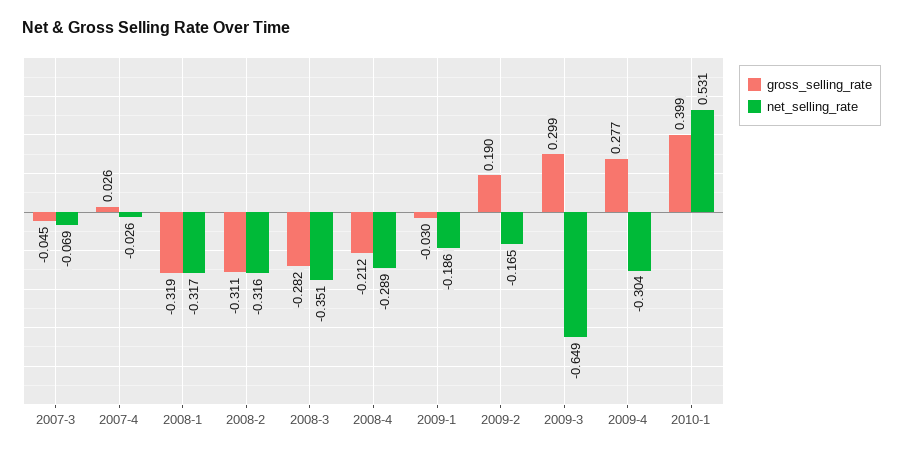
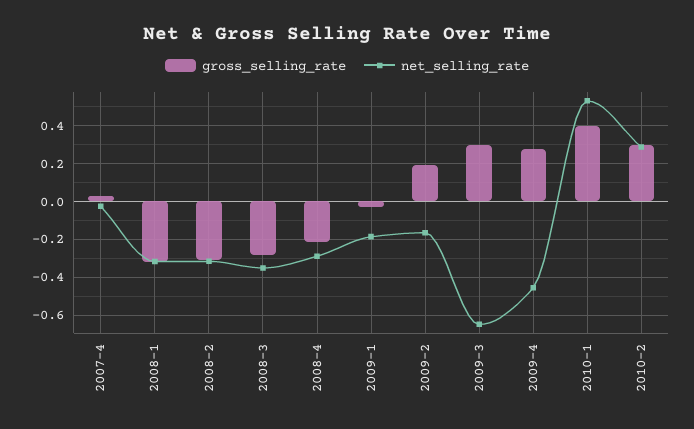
gross_selling_rate, 2007-3: -0.045 -> none
net_selling_rate, 2007-3: -0.069 -> none
net_selling_rate, 2009-4: -0.304 -> -0.45
gross_selling_rate, 2010-2: none -> 0.3
net_selling_rate, 2010-2: none -> 0.3

